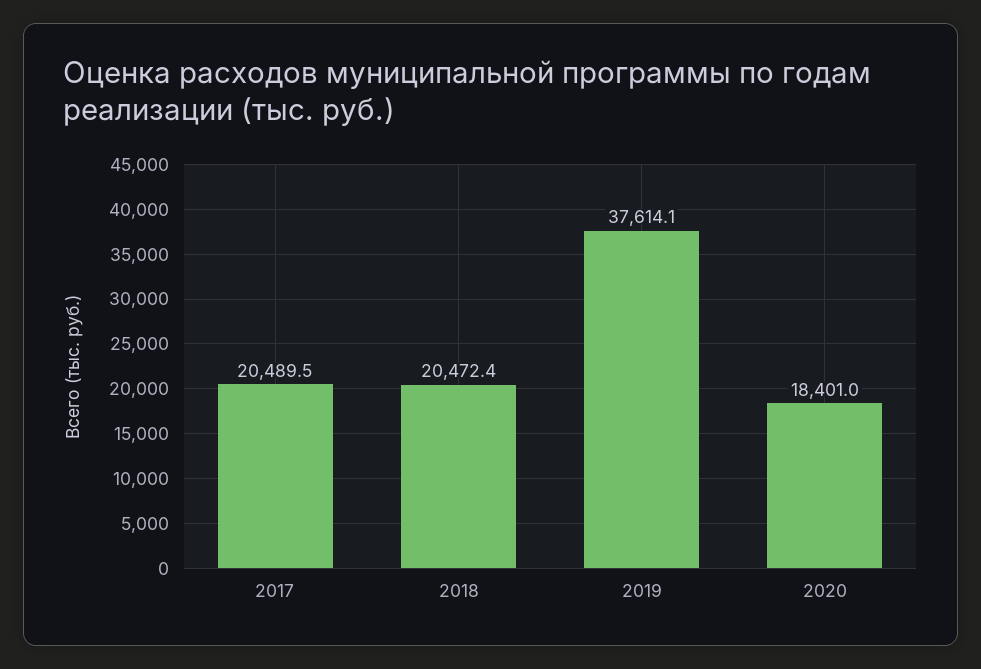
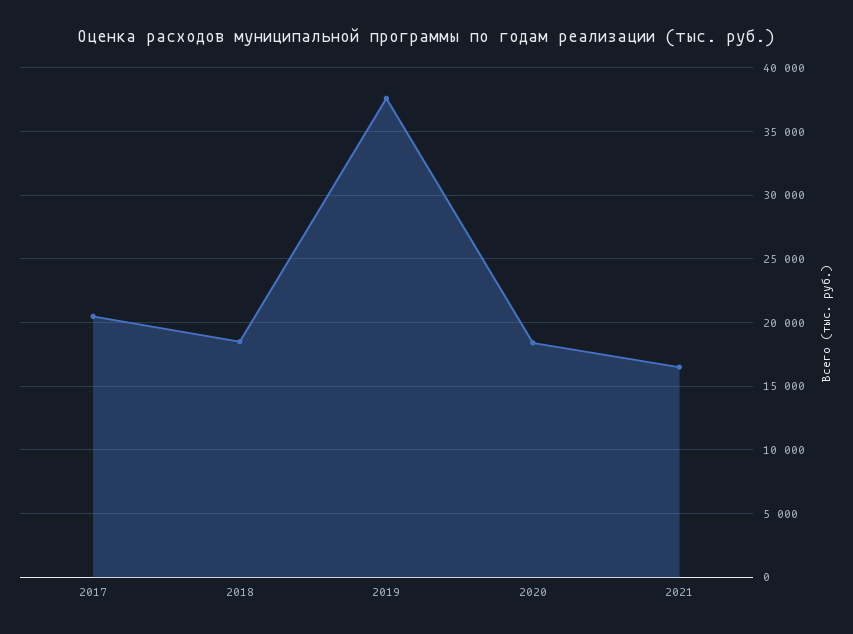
2018: 20472.4 -> 18500
2021: none -> 16500

